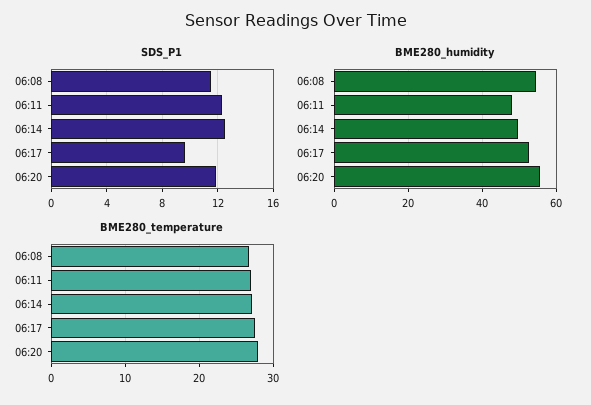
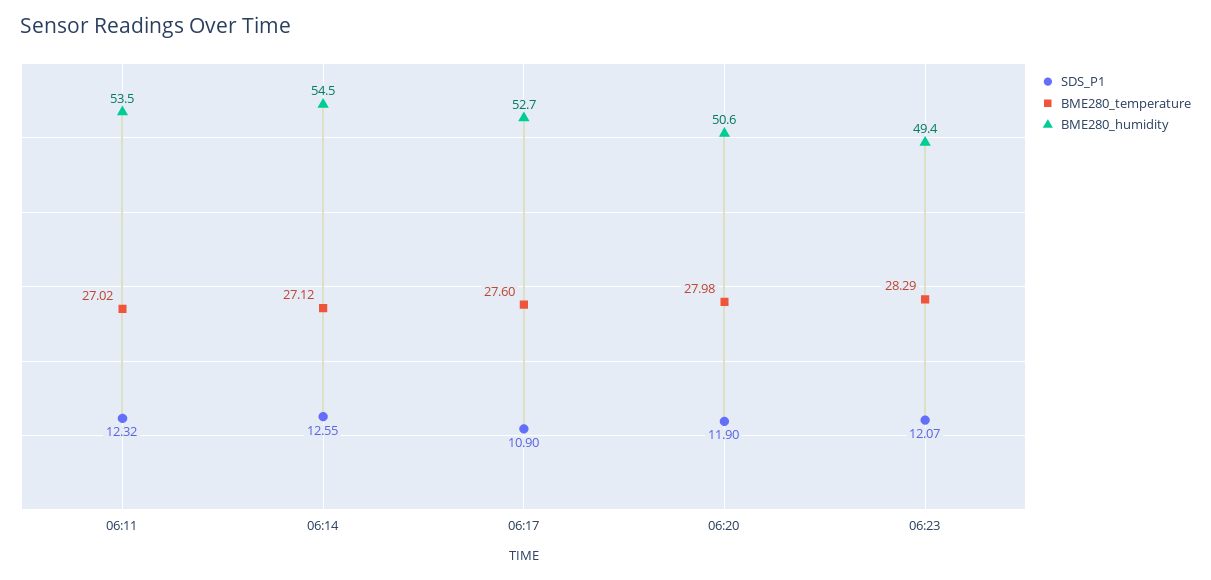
SDS_P1, 06:08: 11.5 -> none
SDS_P1, 06:17: 9.5 -> 10.9
BME280_humidity, 06:08: 54 -> none
BME280_humidity, 06:11: 48 -> 53.5
BME280_humidity, 06:14: 50 -> 54.5
BME280_humidity, 06:20: 56 -> 50.6
BME280_temperature, 06:08: 27 -> none
SDS_P1, 06:23: none -> 12.07
BME280_temperature, 06:23: none -> 28.29
BME280_humidity, 06:23: none -> 49.4

